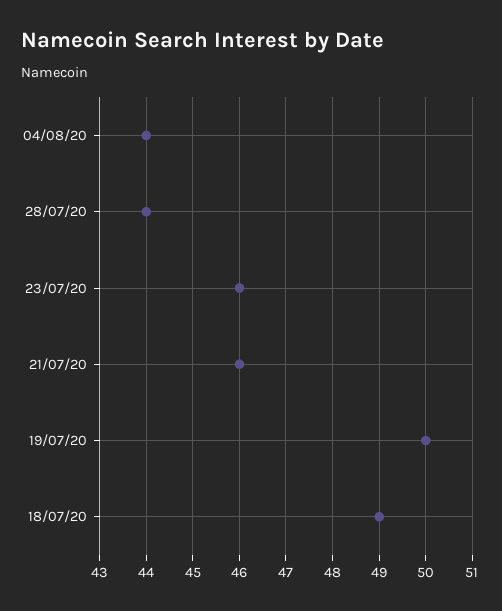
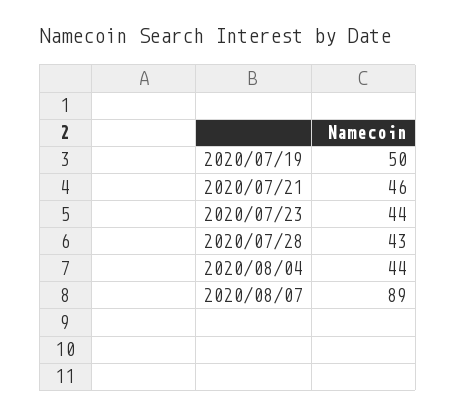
28/07/20: 44 -> 43
23/07/20: 46 -> 44
18/07/20: 49 -> none
2020/08/07: none -> 89

